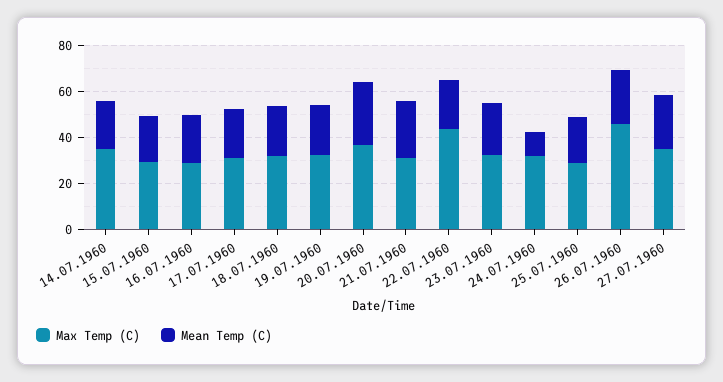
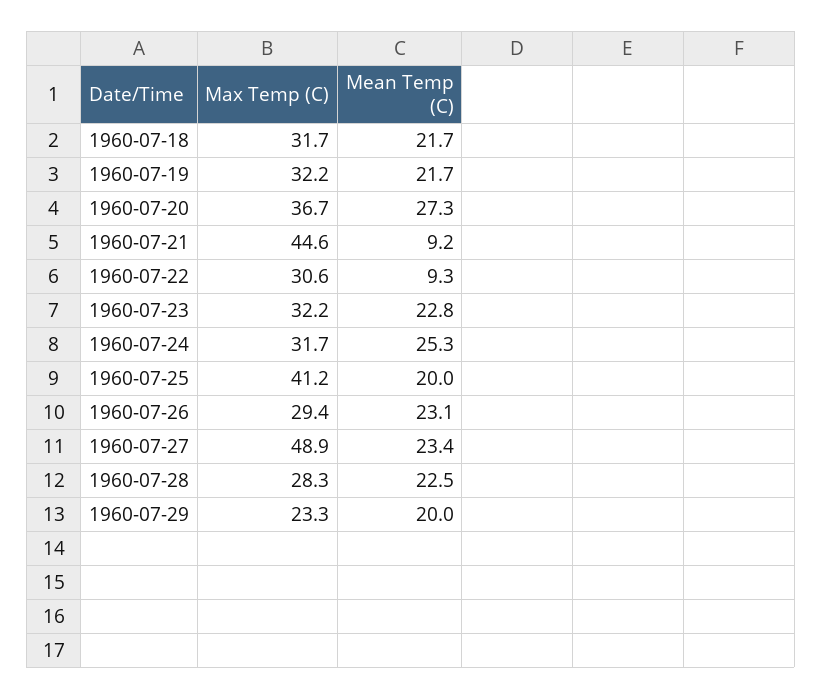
Max Temp (C), 14.07.1960: 35 -> none
Mean Temp (C), 14.07.1960: 20 -> none
Max Temp (C), 15.07.1960: 30 -> none
Mean Temp (C), 15.07.1960: 20 -> none
Max Temp (C), 16.07.1960: 30 -> none
Mean Temp (C), 16.07.1960: 20 -> none
Max Temp (C), 17.07.1960: 30 -> none
Mean Temp (C), 17.07.1960: 20 -> none
Max Temp (C), 21.07.1960: 30 -> 44.6
Mean Temp (C), 21.07.1960: 25 -> 9.2
Max Temp (C), 22.07.1960: 45 -> 30.6
Mean Temp (C), 22.07.1960: 20 -> 9.3
Mean Temp (C), 24.07.1960: 10 -> 25.3
Max Temp (C), 25.07.1960: 30 -> 41.2
Max Temp (C), 26.07.1960: 45 -> 29.4
Max Temp (C), 27.07.1960: 35 -> 48.9
Max Temp (C), 1960-07-28: none -> 28.3
Mean Temp (C), 1960-07-28: none -> 22.5
Max Temp (C), 1960-07-29: none -> 23.3
Mean Temp (C), 1960-07-29: none -> 20

